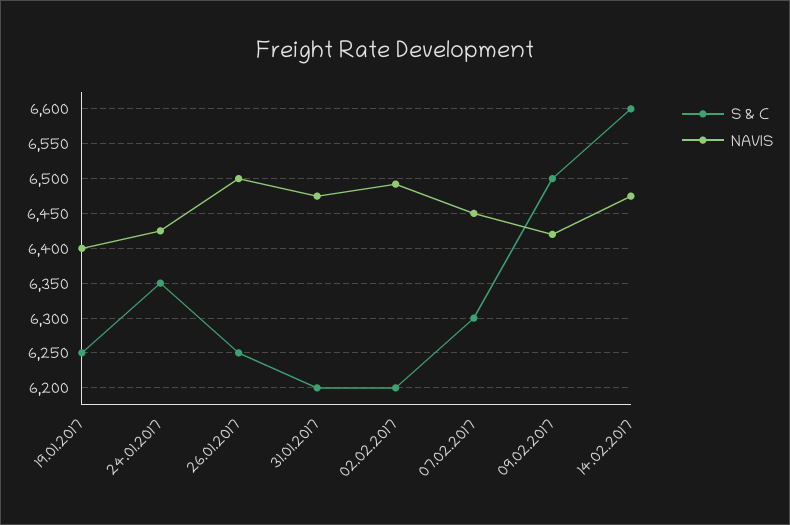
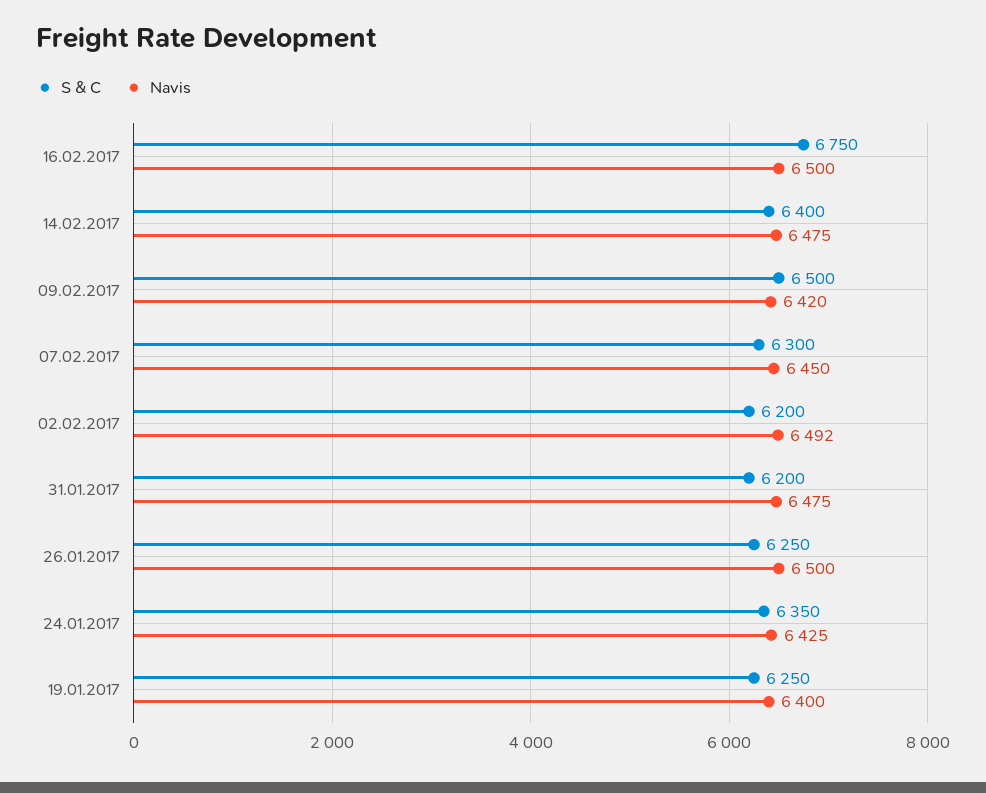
S & C, 14.02.2017: 6600 -> 6400
S & C, 16.02.2017: none -> 6750
NAVIS, 16.02.2017: none -> 6500

